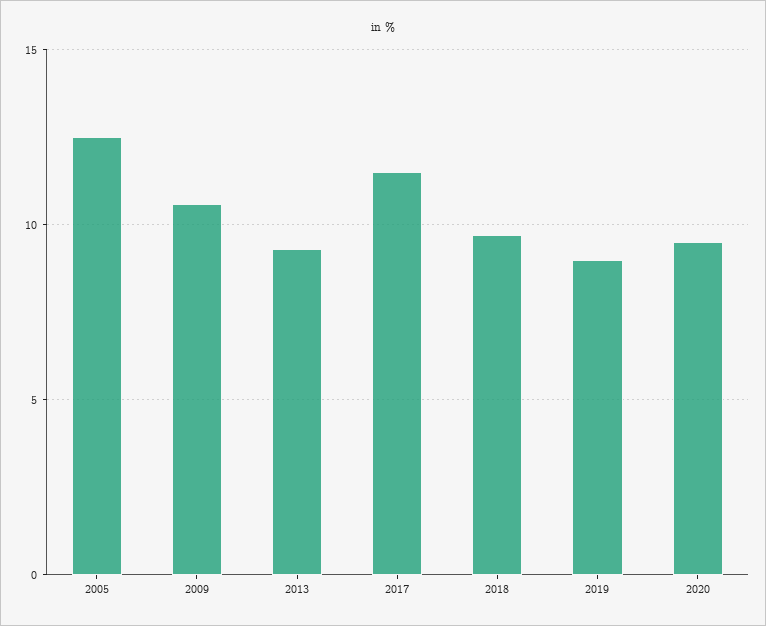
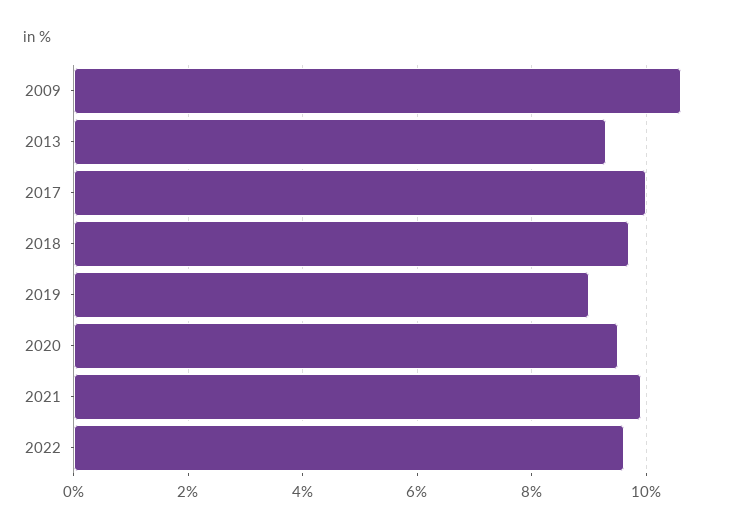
2005: 12.5 -> none
2017: 11.5 -> 10
2021: none -> 10
2022: none -> 9.5

